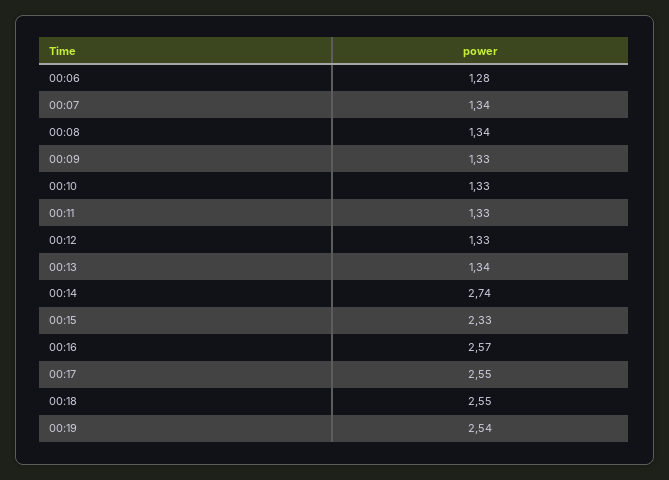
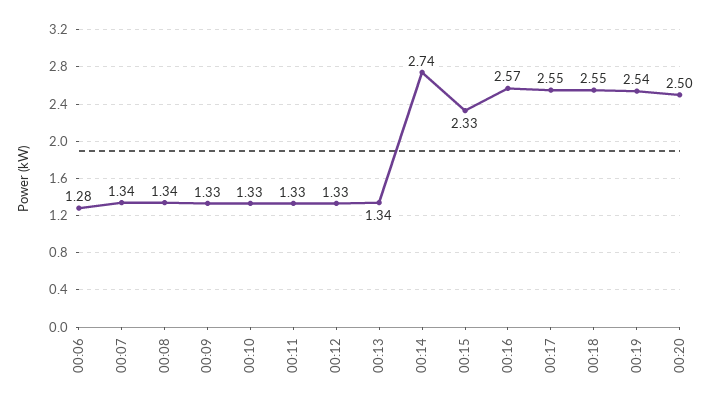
00:20: none -> 2.5

